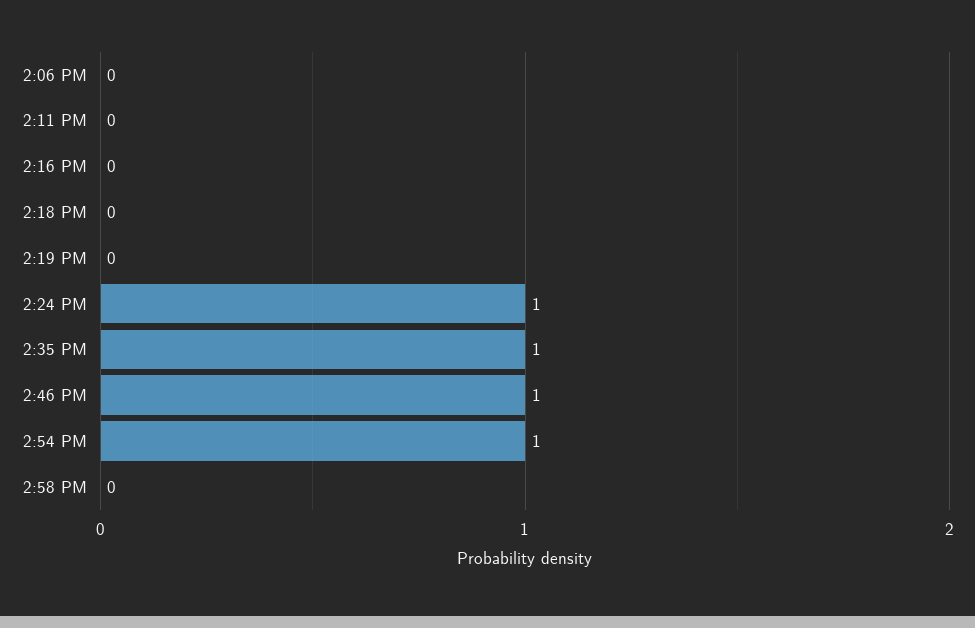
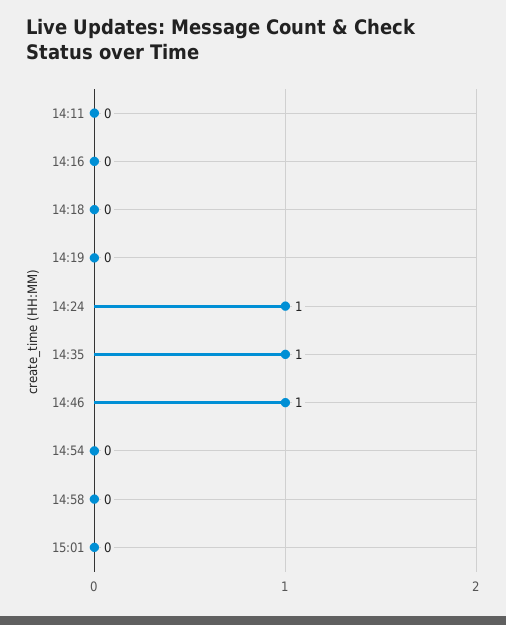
2:06 PM: 0 -> none
2:54 PM: 1 -> 0
15:01: none -> 0

